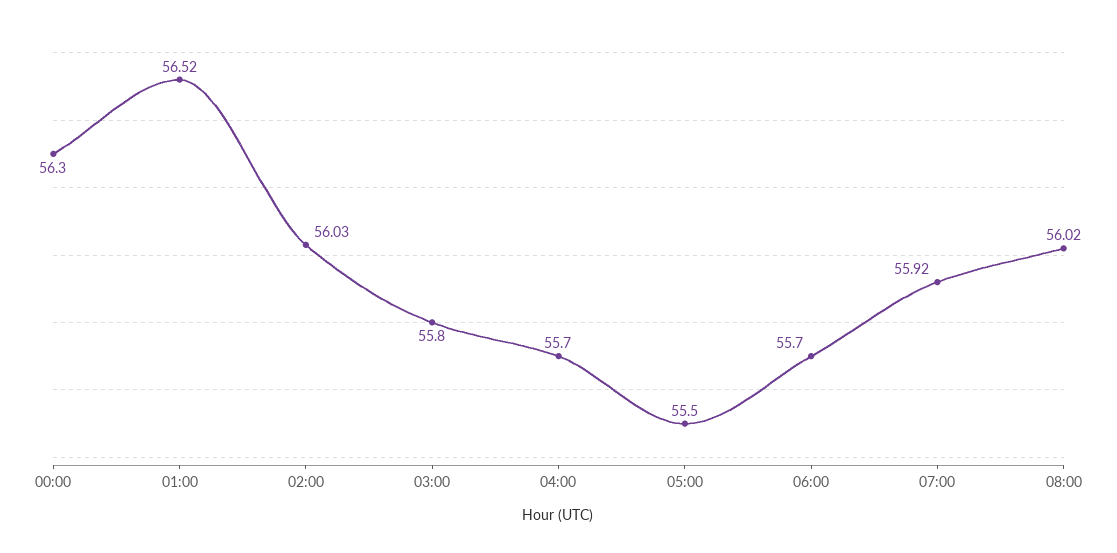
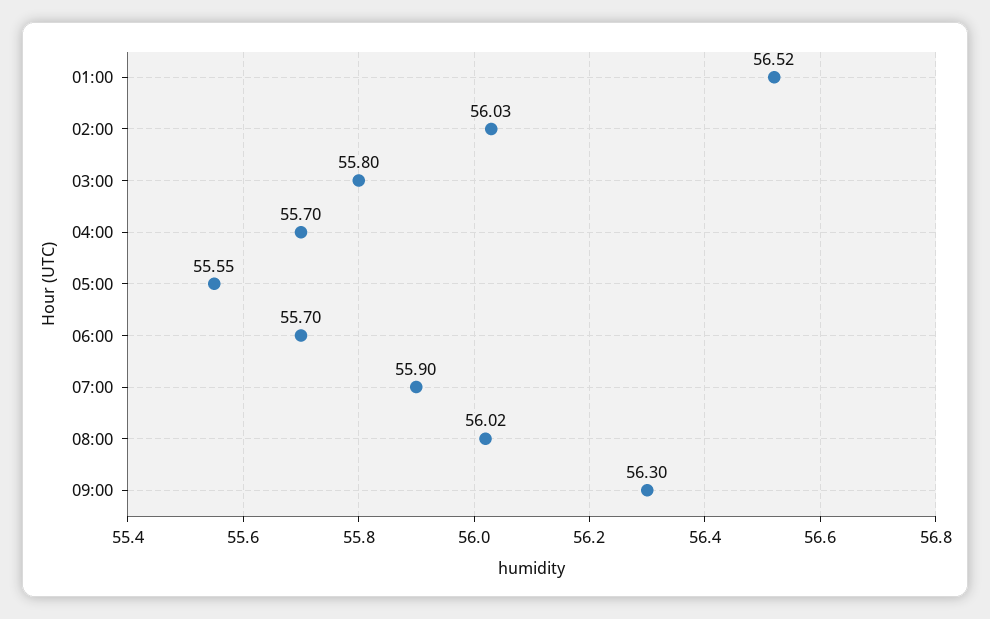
00:00: 56.3 -> none
05:00: 55.5 -> 55.55
07:00: 55.92 -> 55.9
09:00: none -> 56.3

